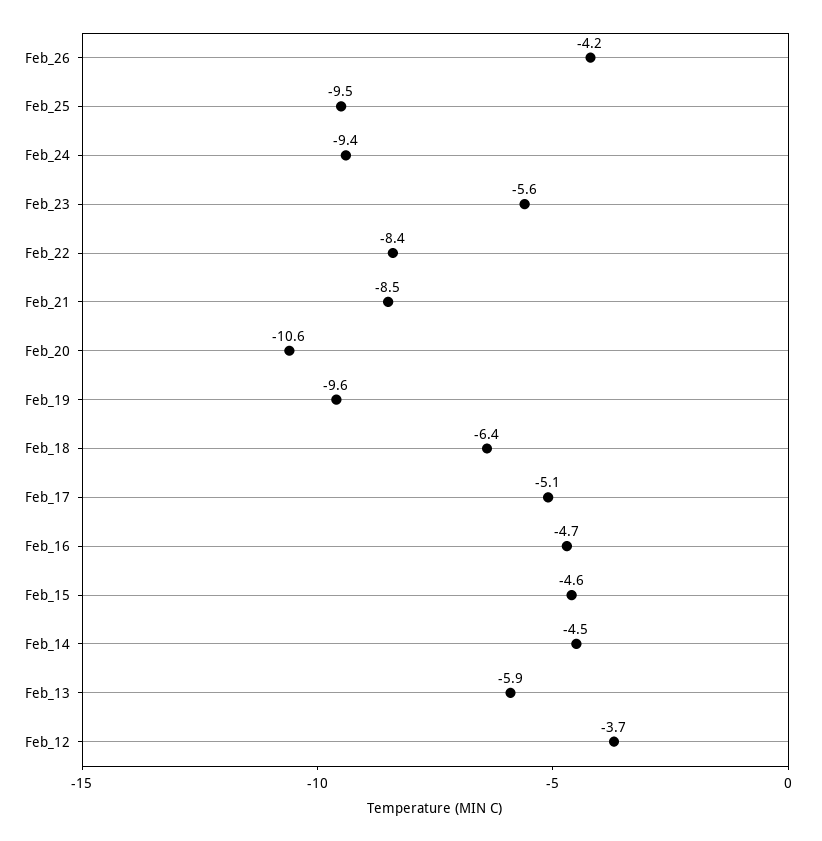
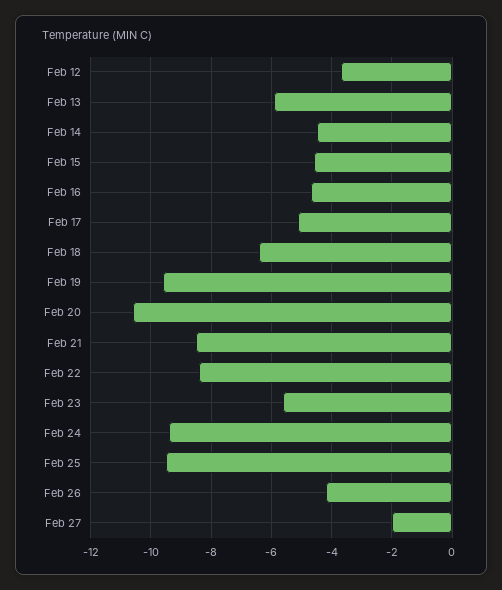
Feb 27: none -> -2

